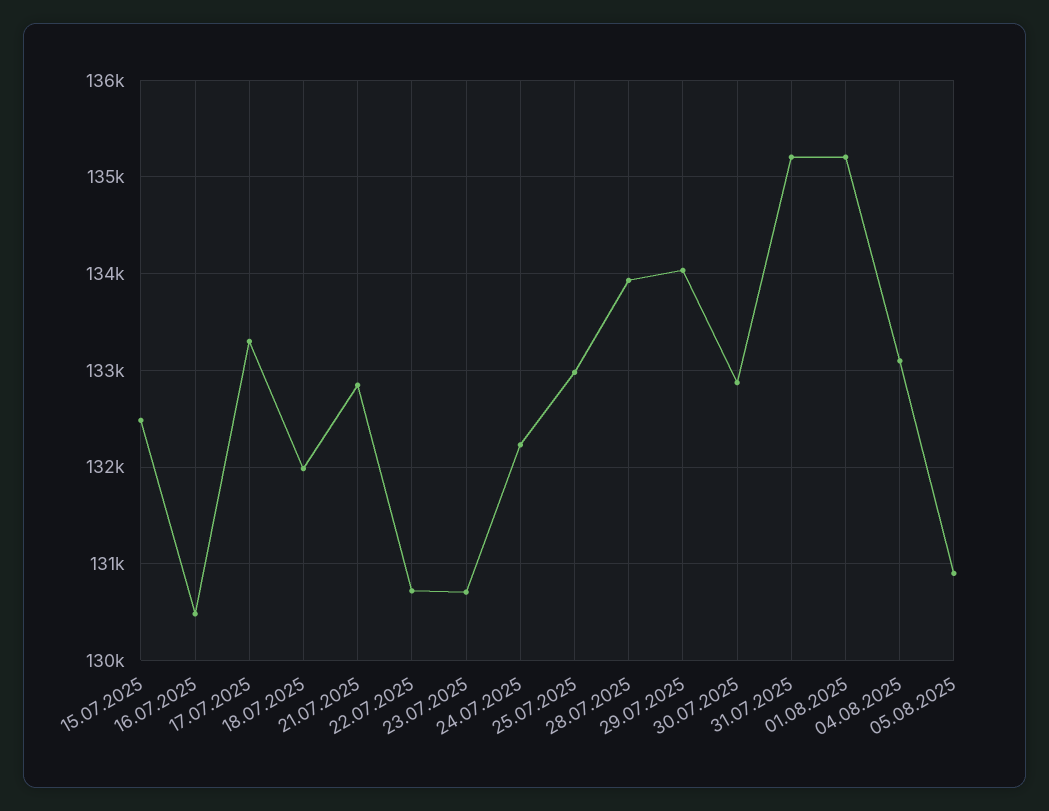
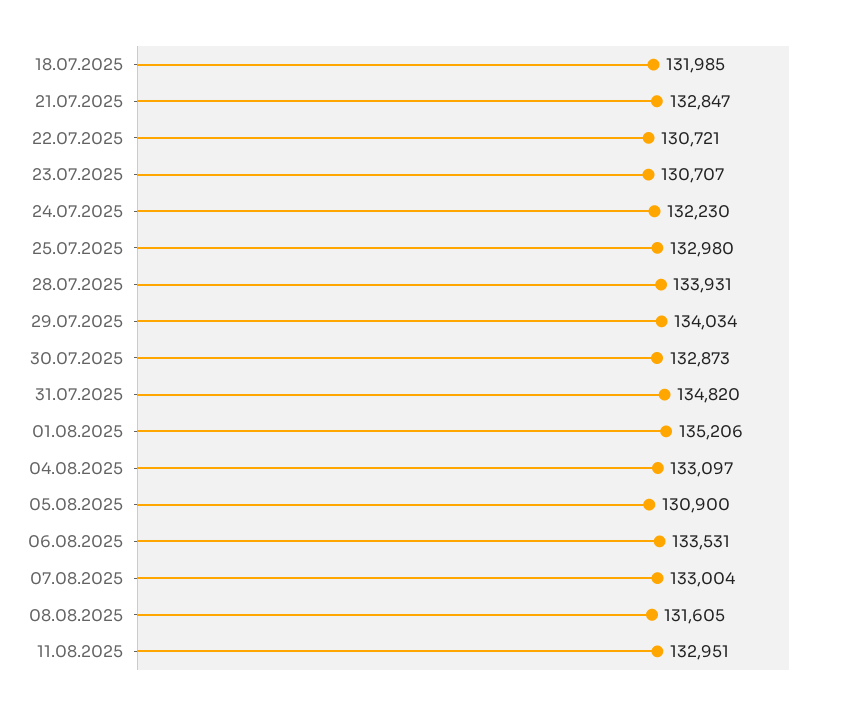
15.07.2025: 132500 -> none
16.07.2025: 130500 -> none
17.07.2025: 133300 -> none
31.07.2025: 135200 -> 134820
06.08.2025: none -> 133531
07.08.2025: none -> 133004
08.08.2025: none -> 131605
11.08.2025: none -> 132951

